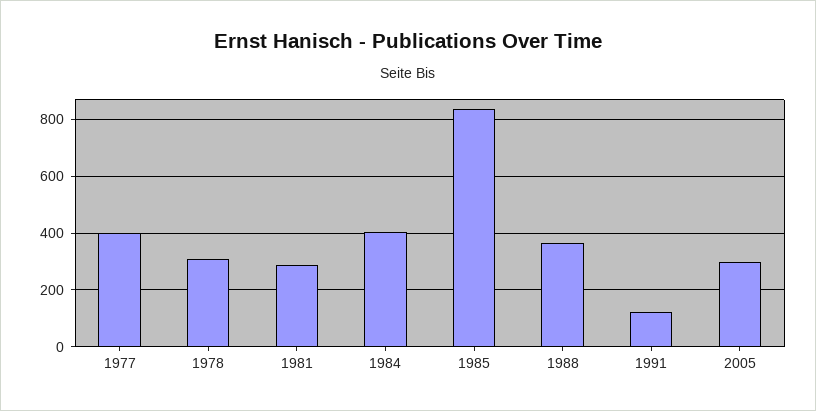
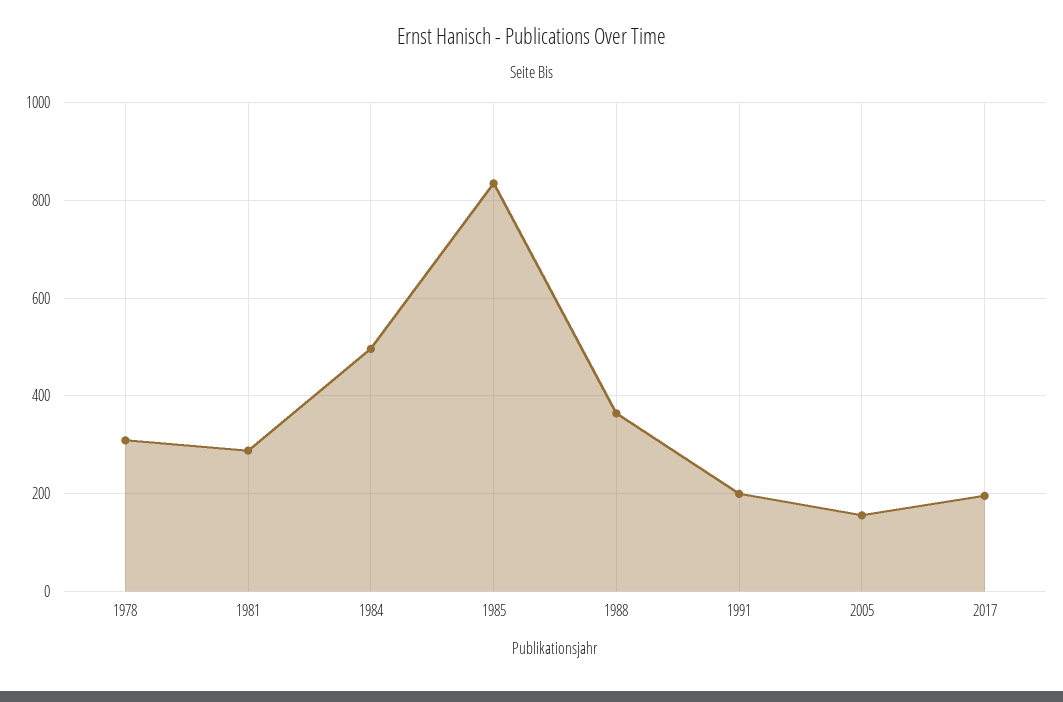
1977: 400 -> none
1984: 400 -> 500
1991: 125 -> 200
2005: 300 -> 160
2017: none -> 200

